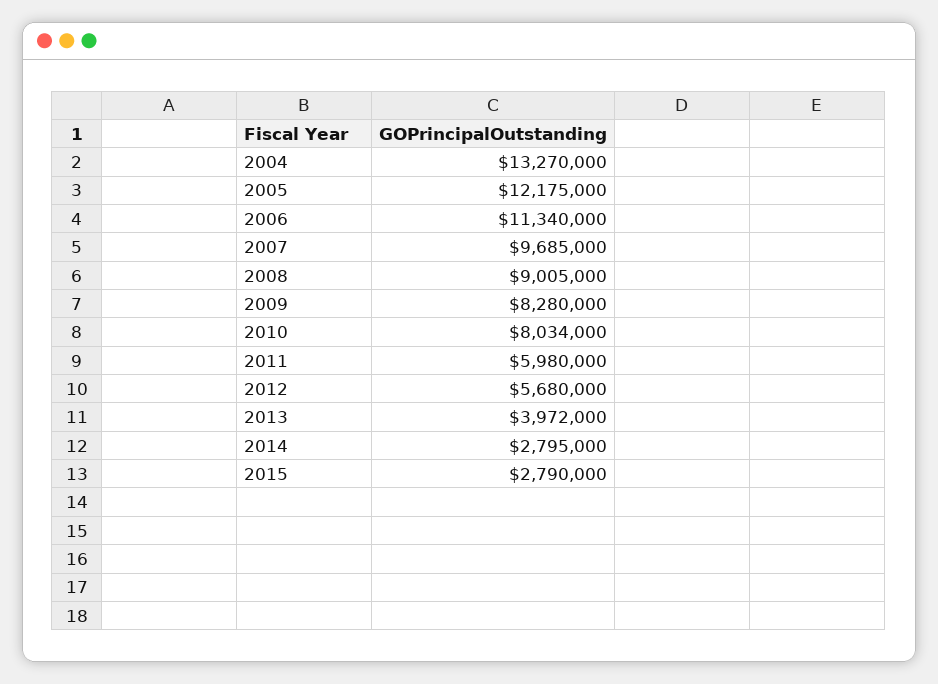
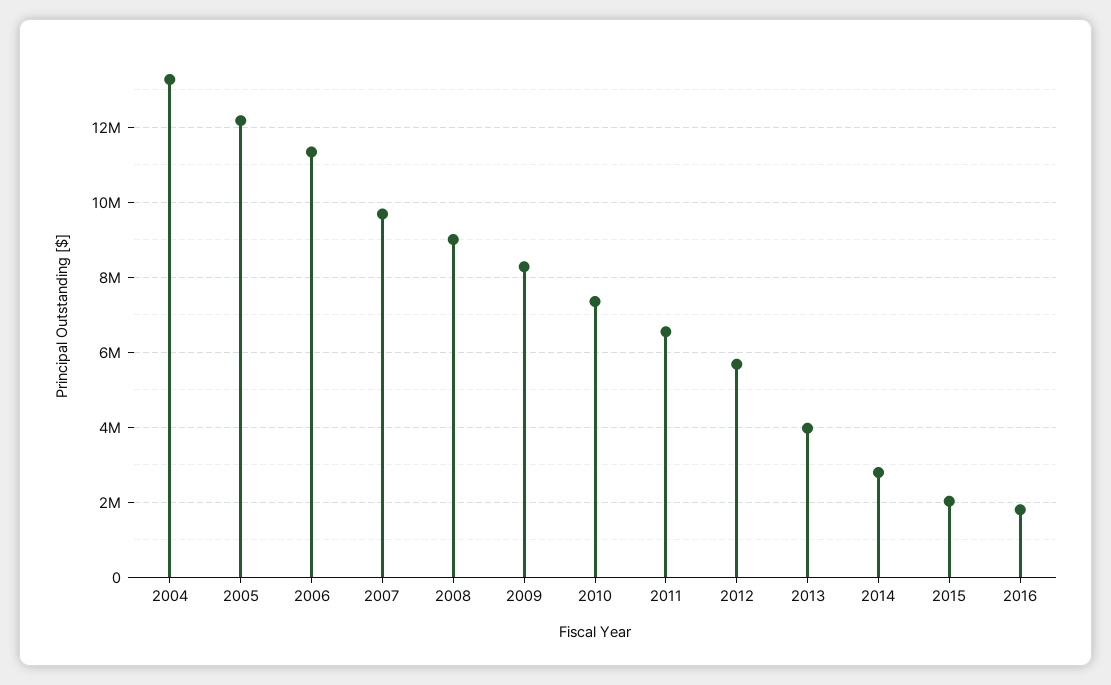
2010: 8034000 -> 7400000
2011: 5980000 -> 6600000
2015: 2790000 -> 2000000
2016: none -> 1800000

